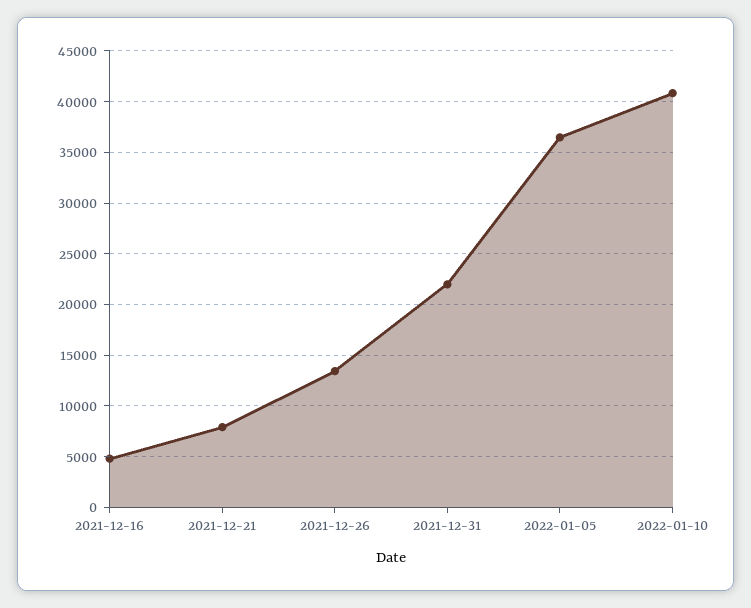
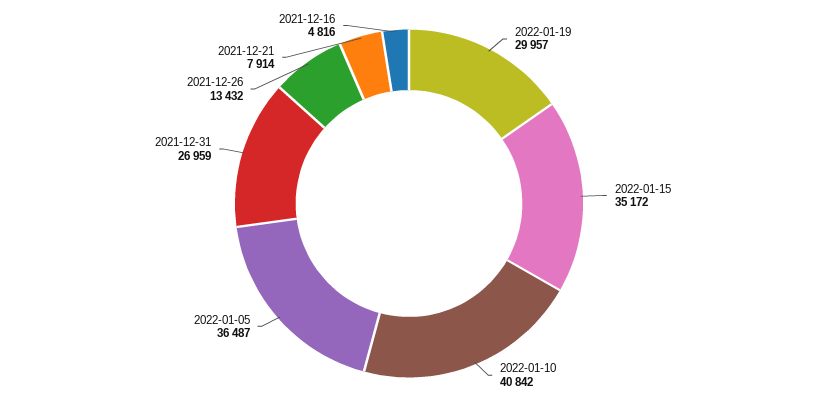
2021-12-31: 22000 -> 26959
2022-01-19: none -> 29957
2022-01-15: none -> 35172

